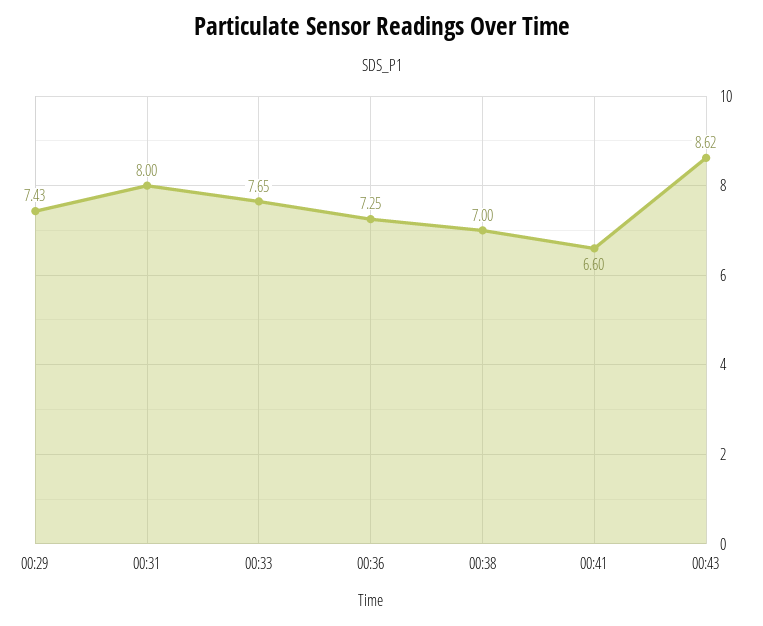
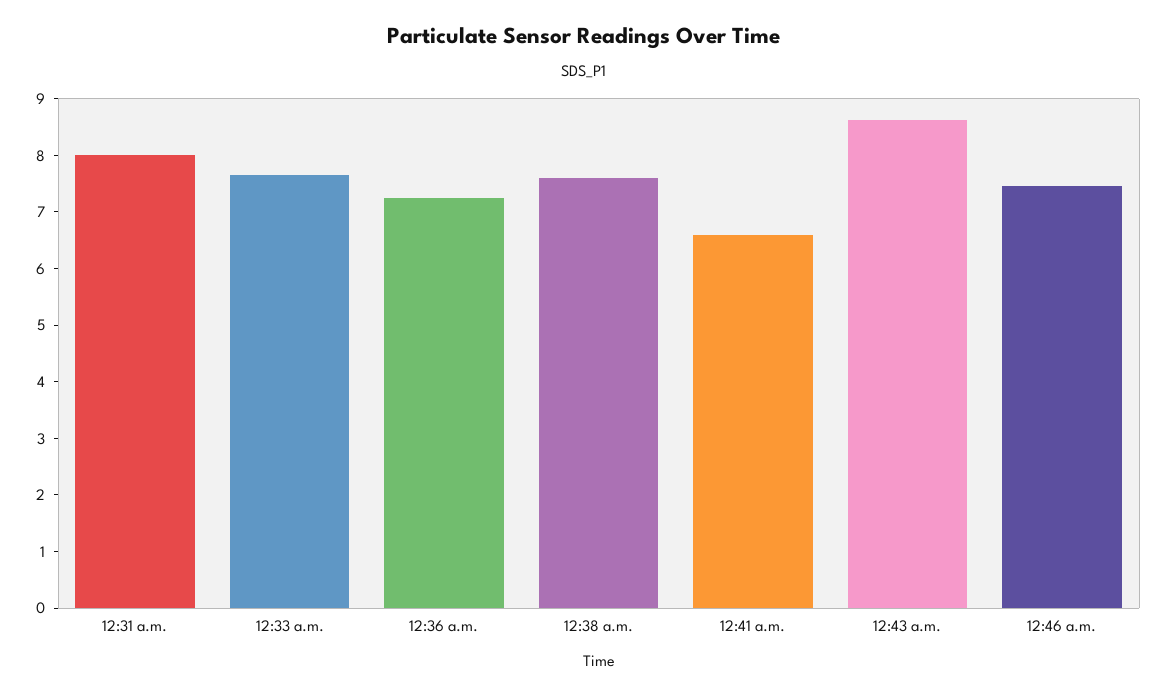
00:29: 7.43 -> none
00:38: 7 -> 7.6
12:46 a.m.: none -> 7.4

